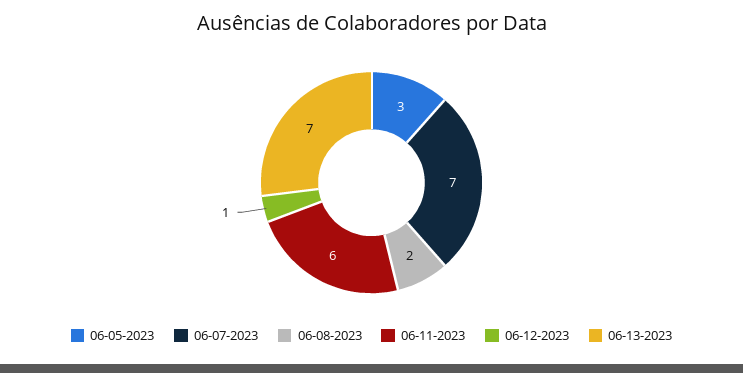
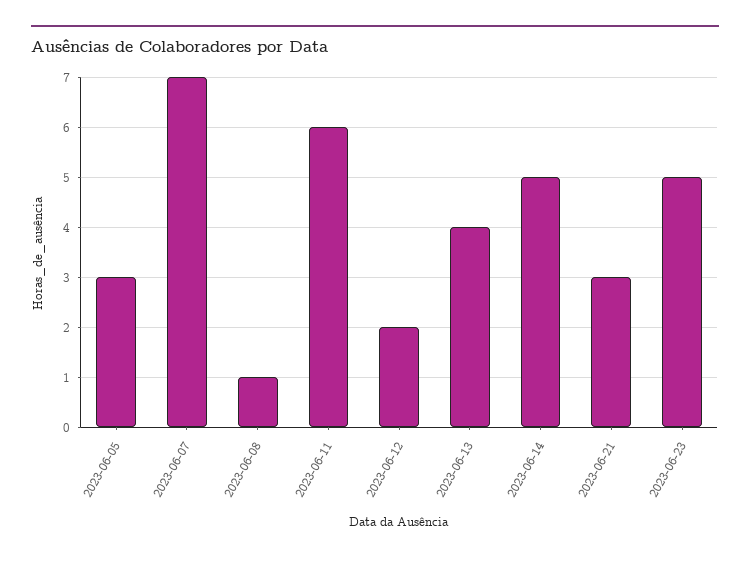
06-08-2023: 2 -> 1
06-12-2023: 1 -> 2
06-13-2023: 7 -> 4
2023-06-14: none -> 5
2023-06-21: none -> 3
2023-06-23: none -> 5

